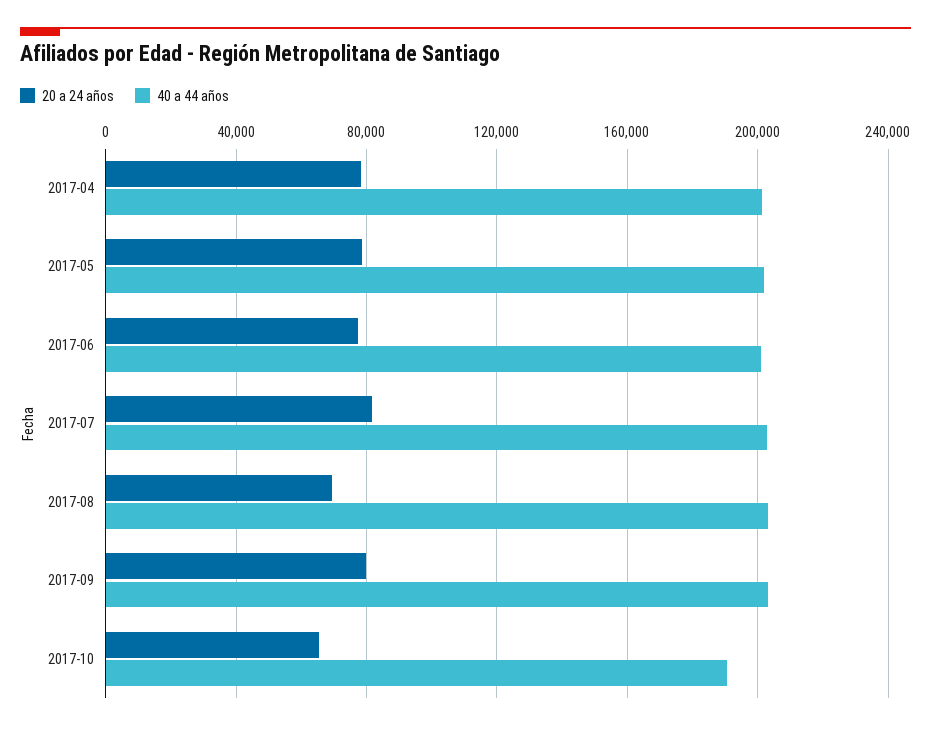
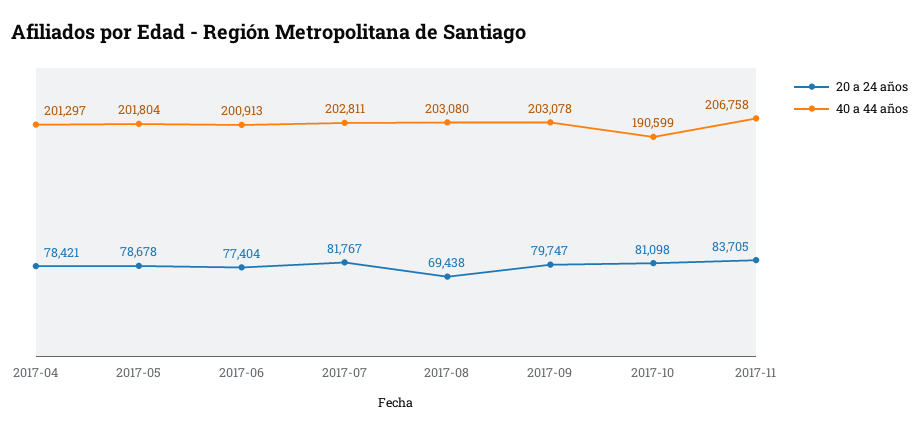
20 a 24 años, 2017-10: 65000 -> 81098
20 a 24 años, 2017-11: none -> 83705
40 a 44 años, 2017-11: none -> 206758

